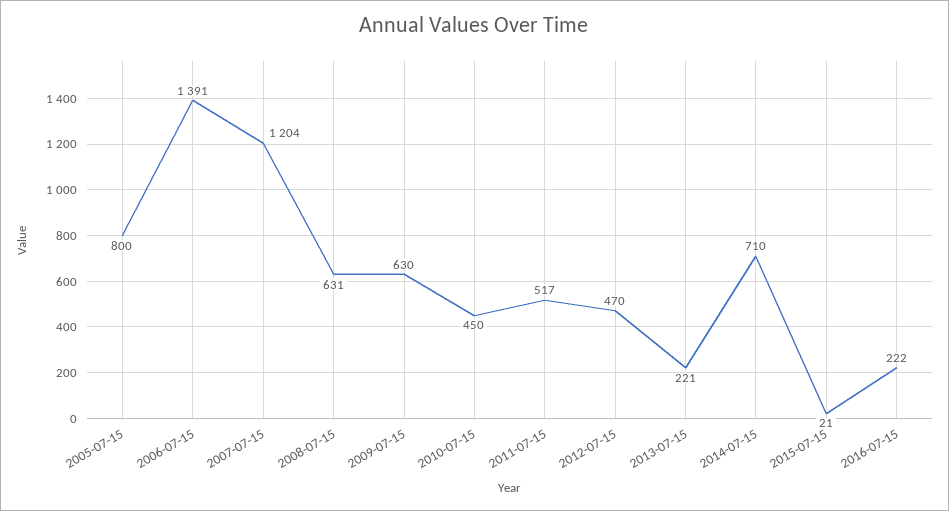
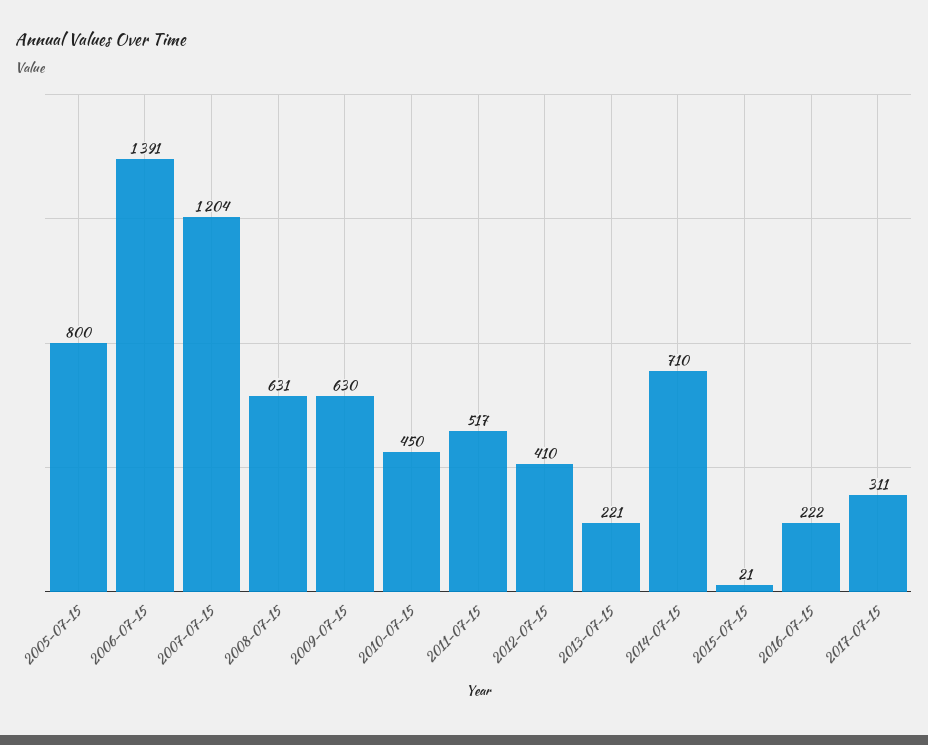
2012-07-15: 470 -> 410
2017-07-15: none -> 311

